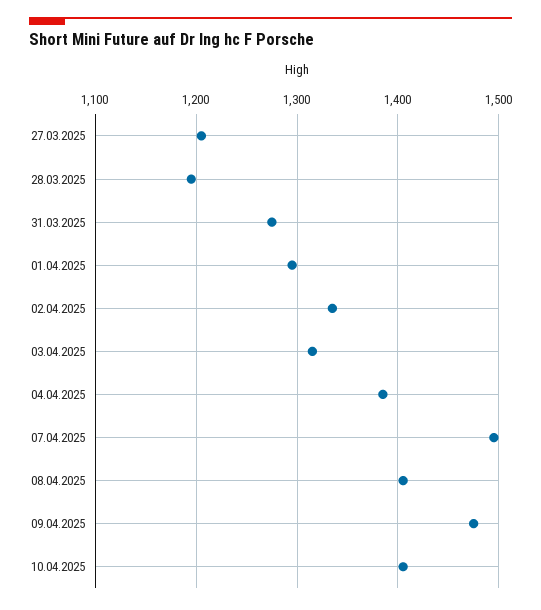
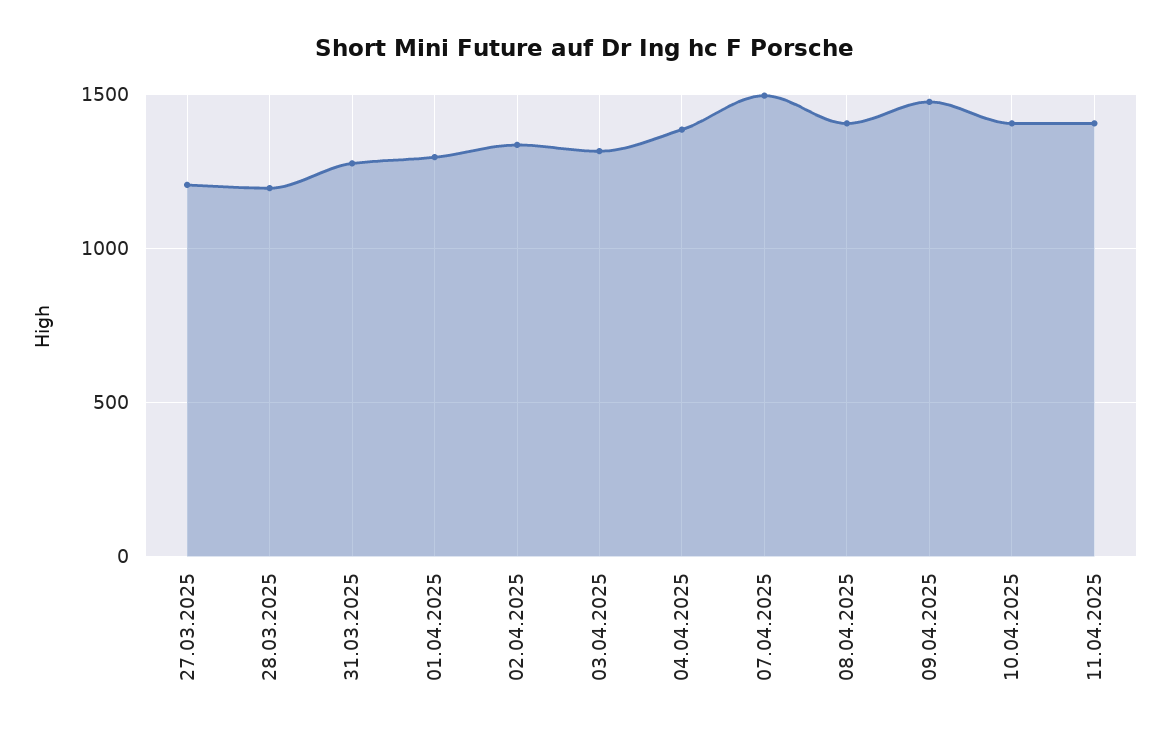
11.04.2025: none -> 1400

